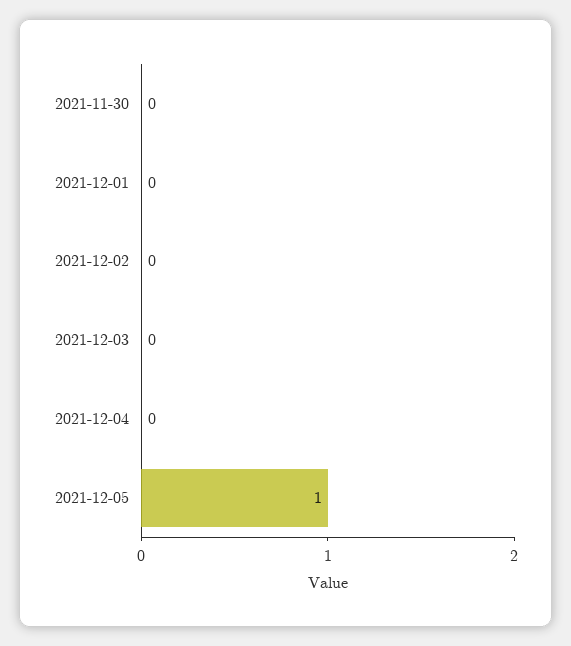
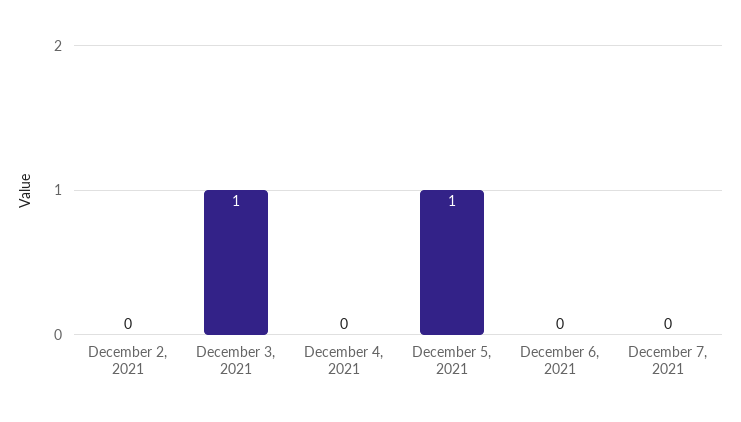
2021-11-30: 0 -> none
2021-12-01: 0 -> none
2021-12-03: 0 -> 1
December 6, 2021: none -> 0
December 7, 2021: none -> 0

